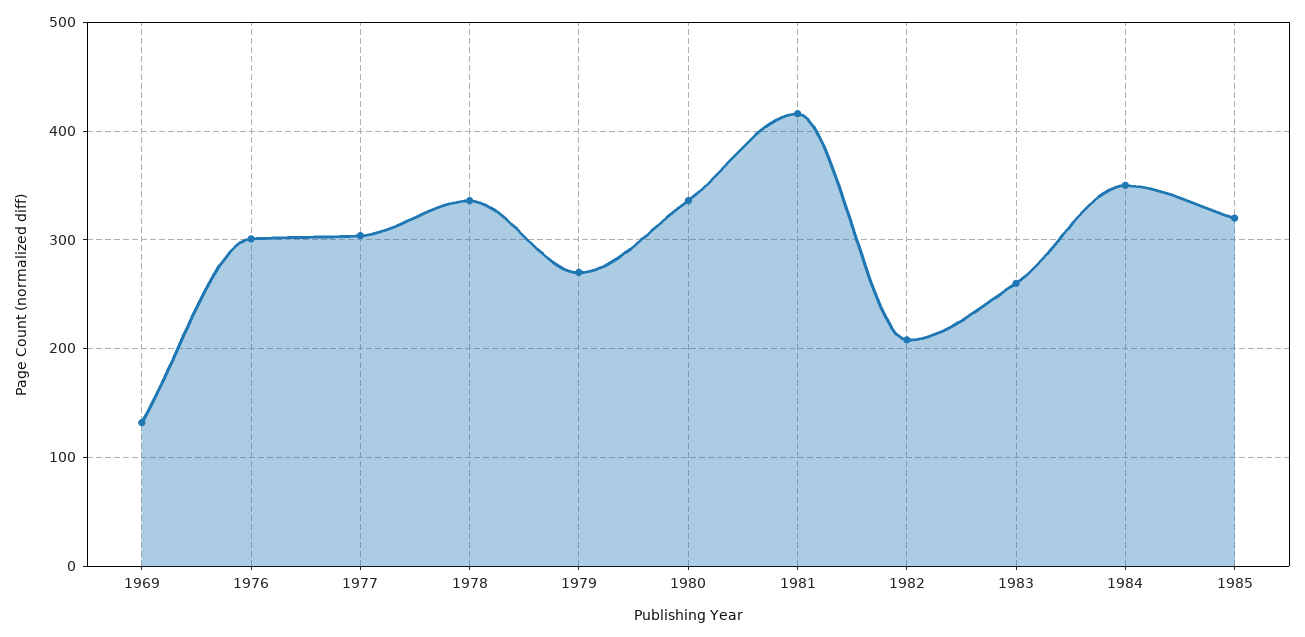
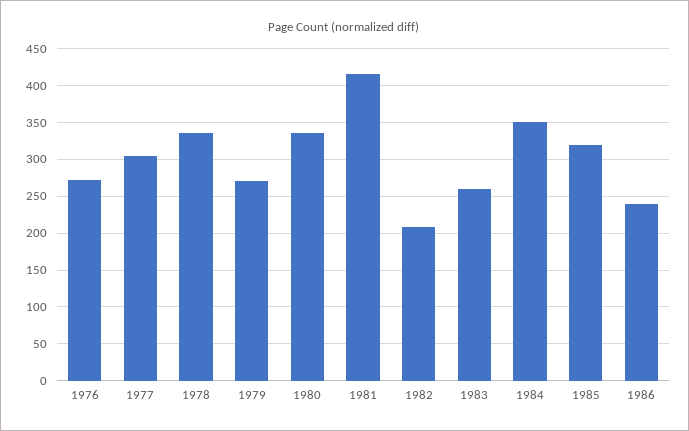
1969: 130 -> none
1976: 300 -> 270
1986: none -> 240

